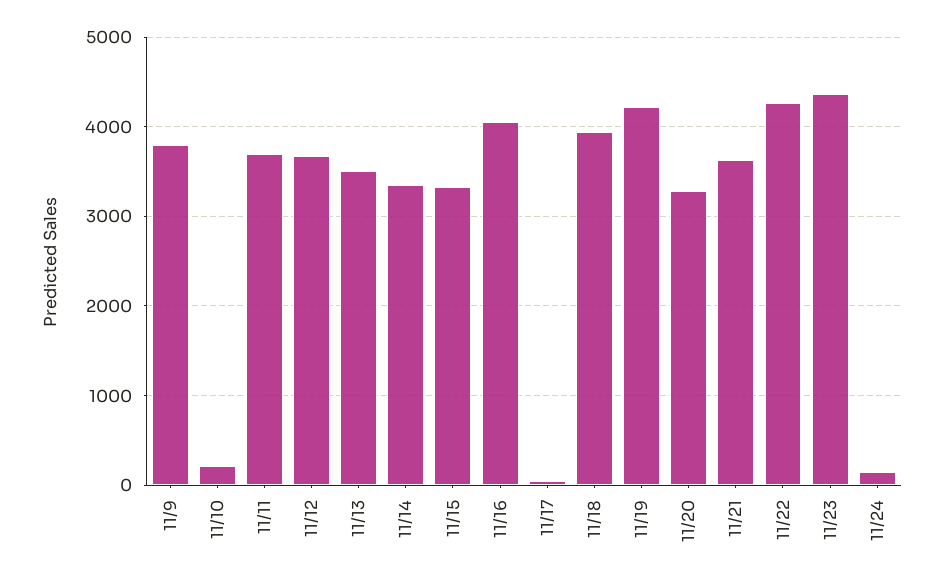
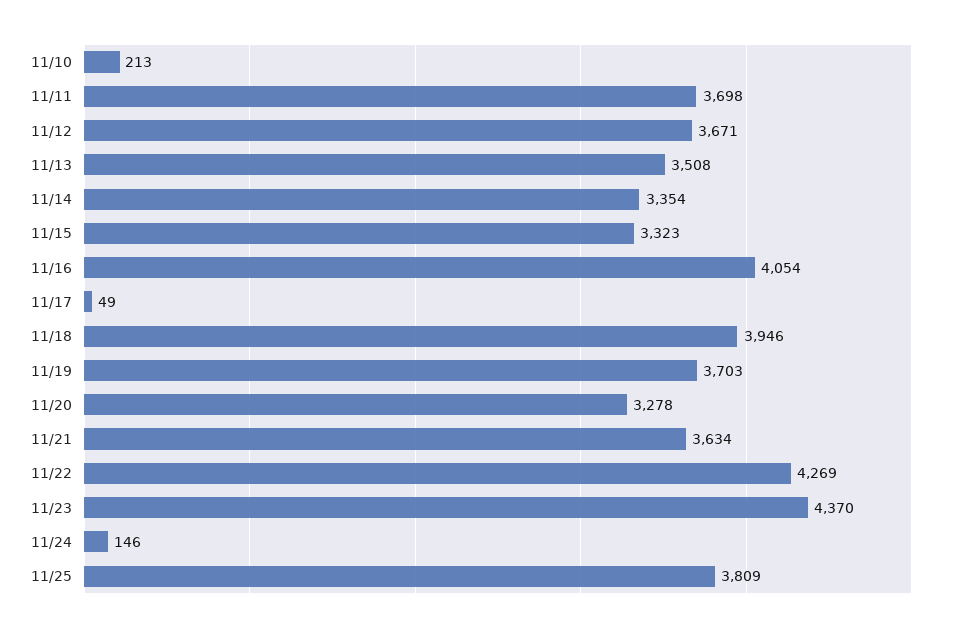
11/9: 3800 -> none
11/19: 4200 -> 3703
11/25: none -> 3809

